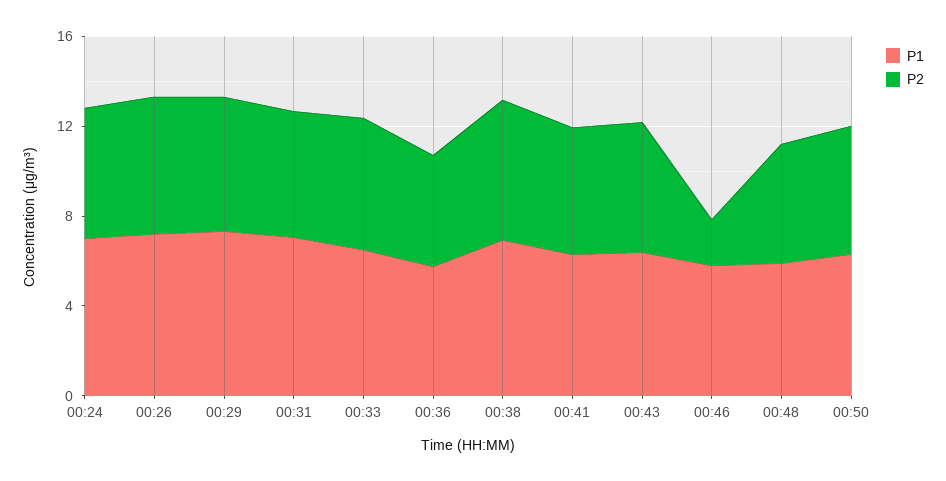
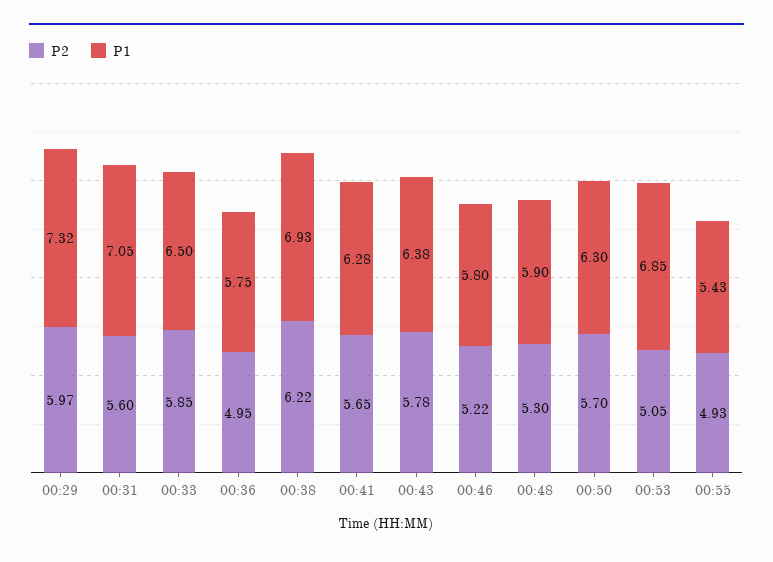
P1, 00:24: 7 -> none
P2, 00:24: 6 -> none
P1, 00:26: 7 -> none
P2, 00:26: 6 -> none
P2, 00:46: 2 -> 5.22
P2, 00:53: none -> 5.05
P1, 00:53: none -> 6.85
P2, 00:55: none -> 4.93
P1, 00:55: none -> 5.43

